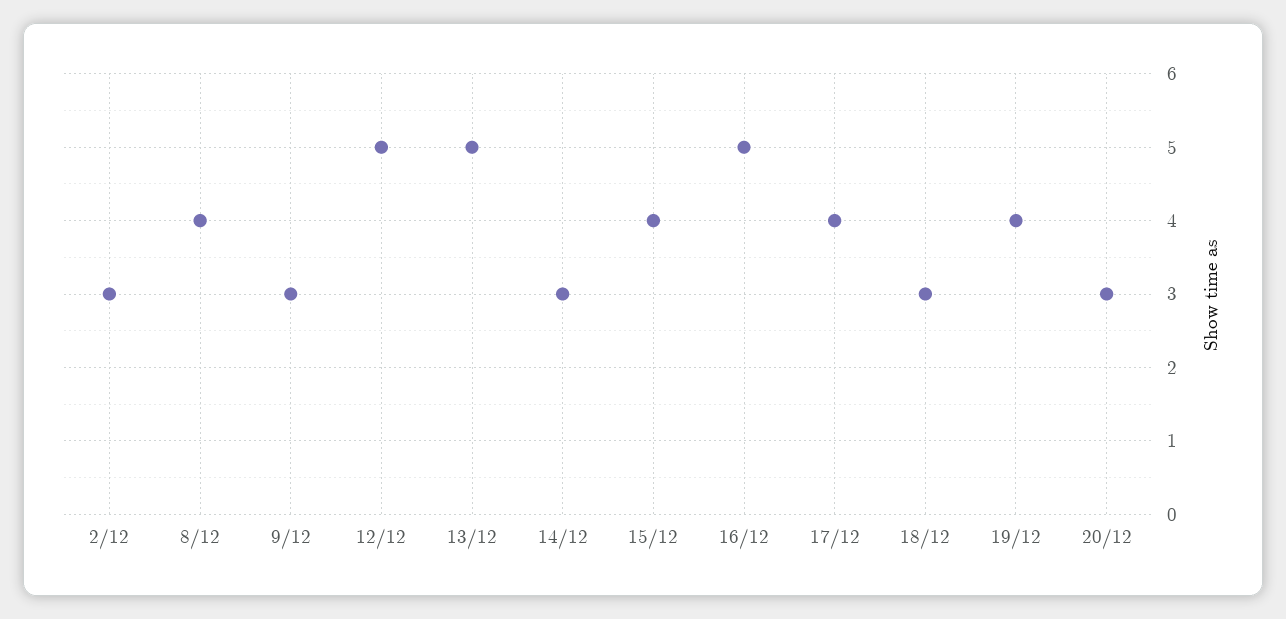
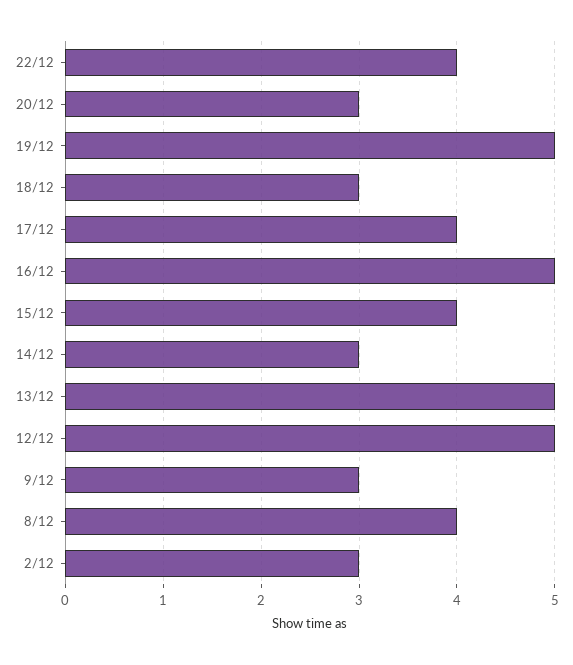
19/12: 4 -> 5
22/12: none -> 4

